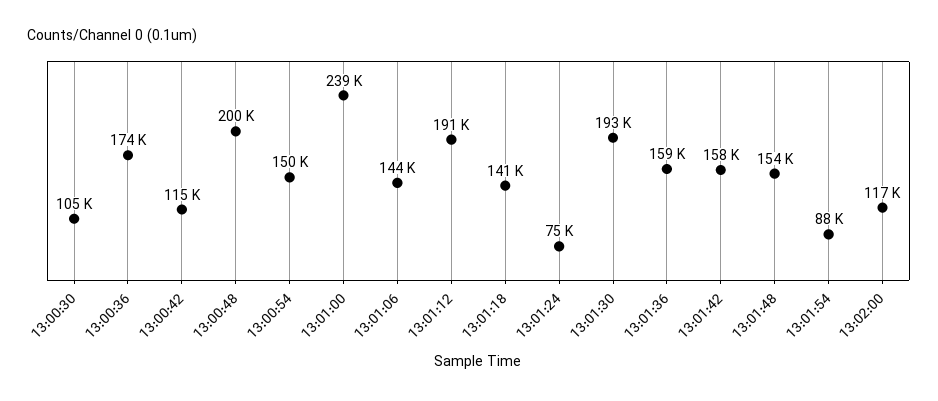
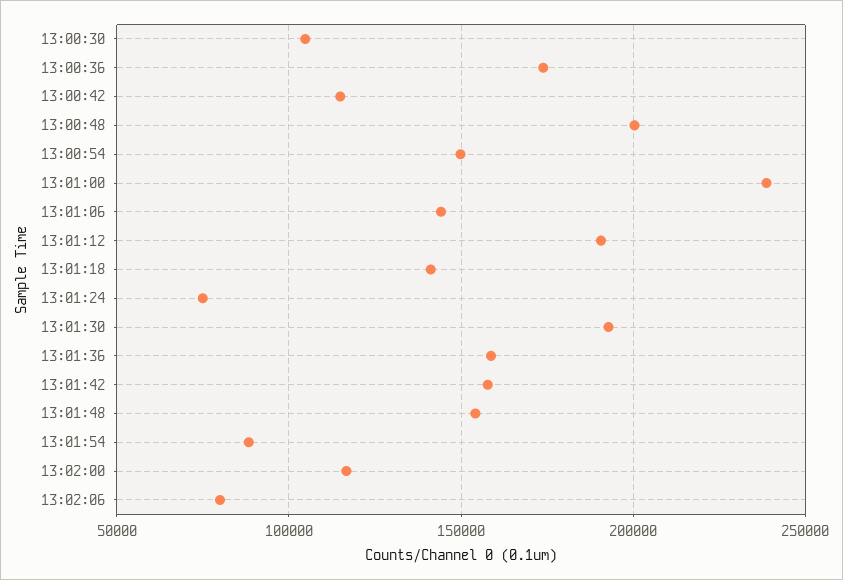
13:02:06: none -> 80000

